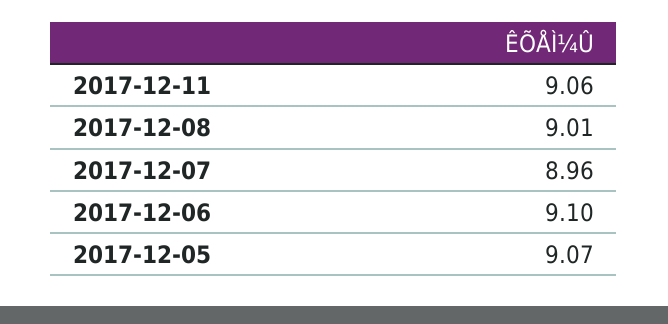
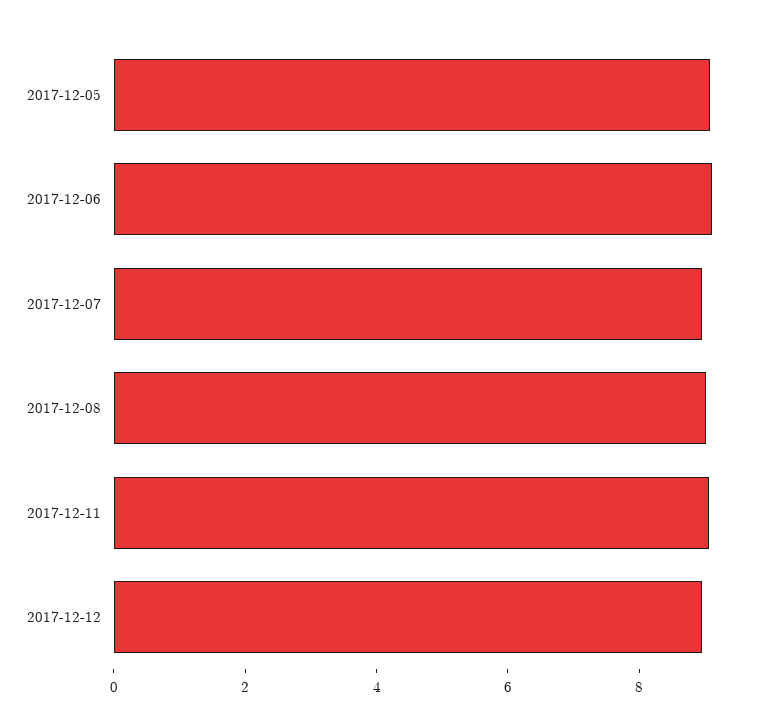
2017-12-12: none -> 9

